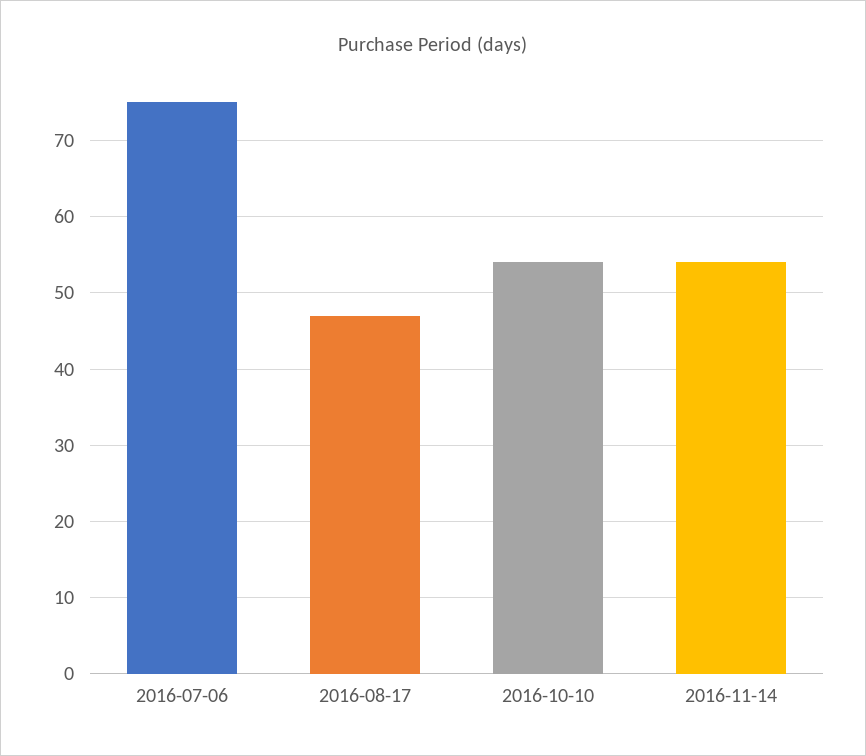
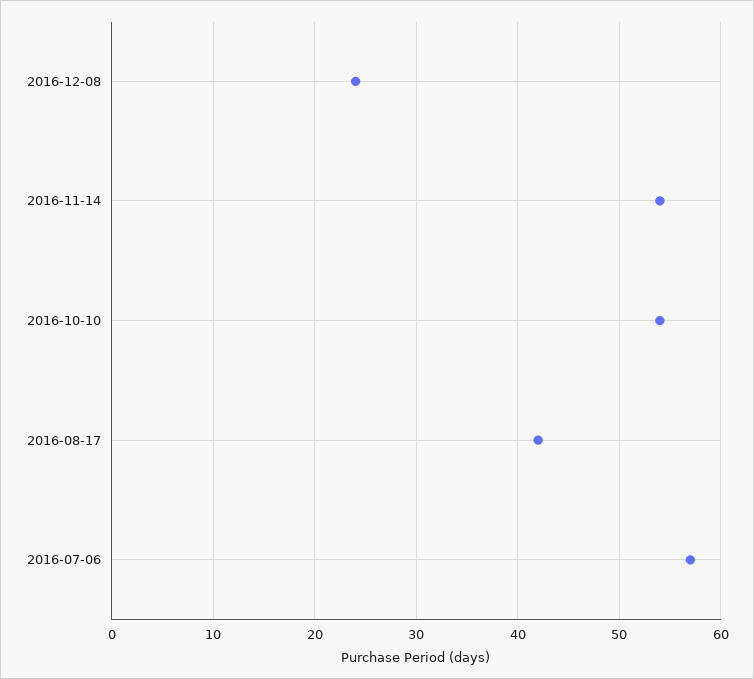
2016-07-06: 75 -> 57
2016-08-17: 47 -> 42
2016-12-08: none -> 24

